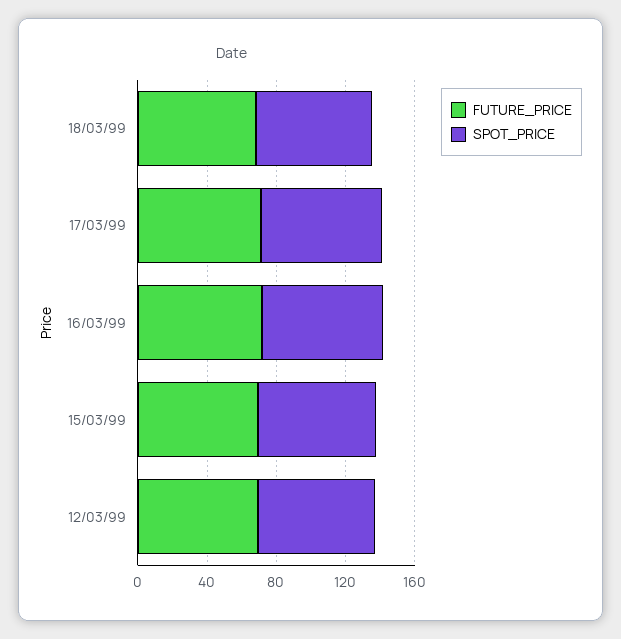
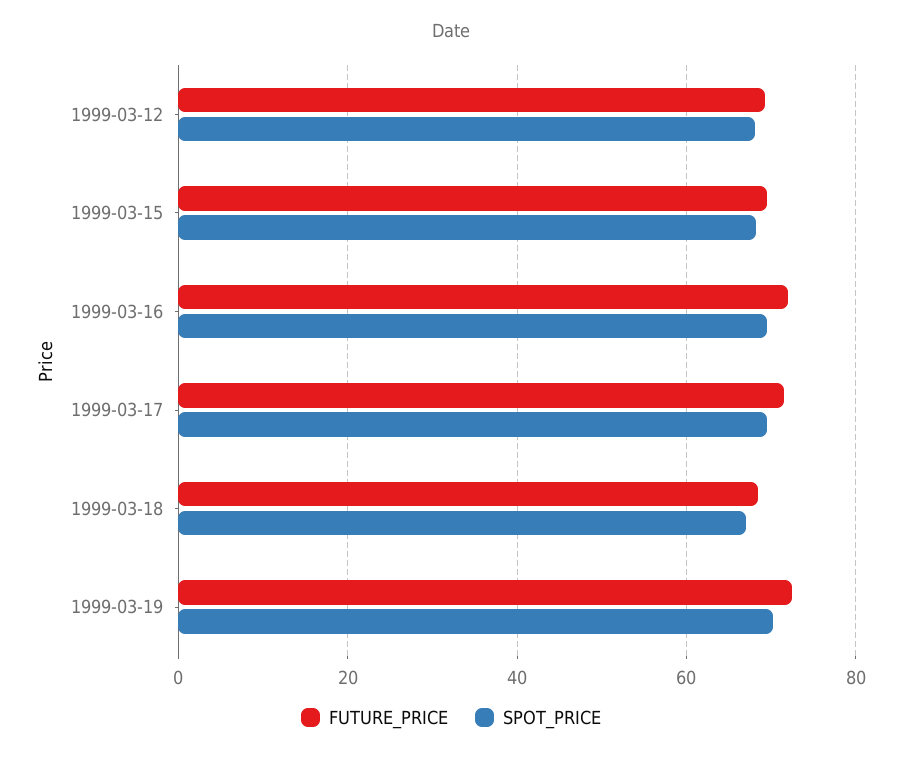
FUTURE_PRICE, 1999-03-19: none -> 72
SPOT_PRICE, 1999-03-19: none -> 70

